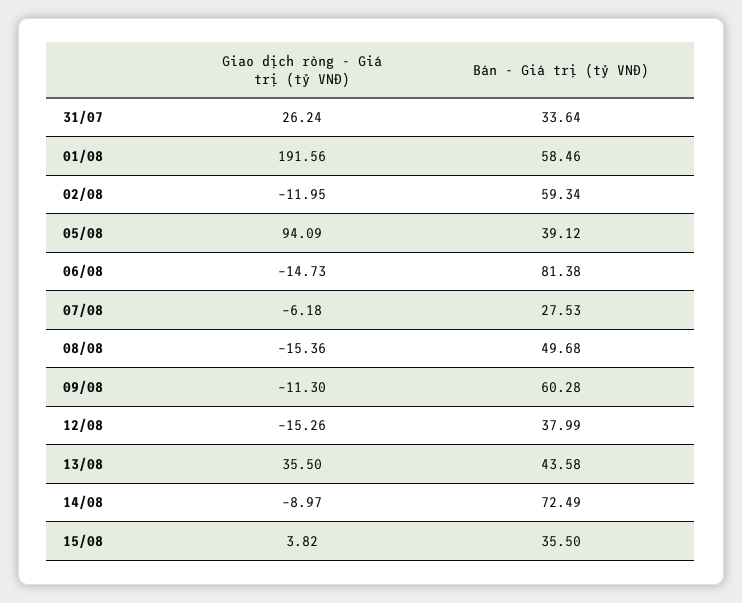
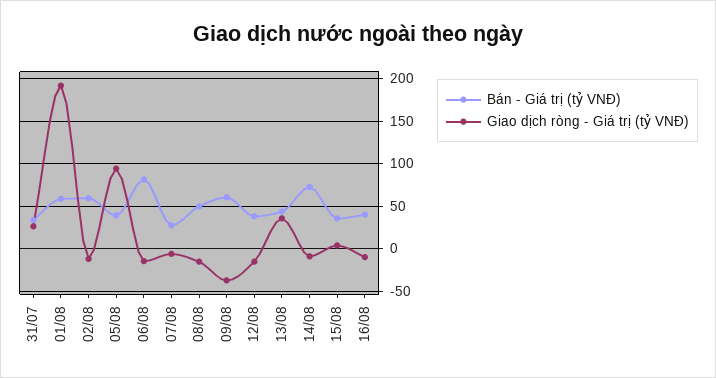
Giao dịch ròng - Giá trị (tỷ VNĐ), 09/08: -11.3 -> -40
Bán - Giá trị (tỷ VNĐ), 16/08: none -> 40
Giao dịch ròng - Giá trị (tỷ VNĐ), 16/08: none -> -10

